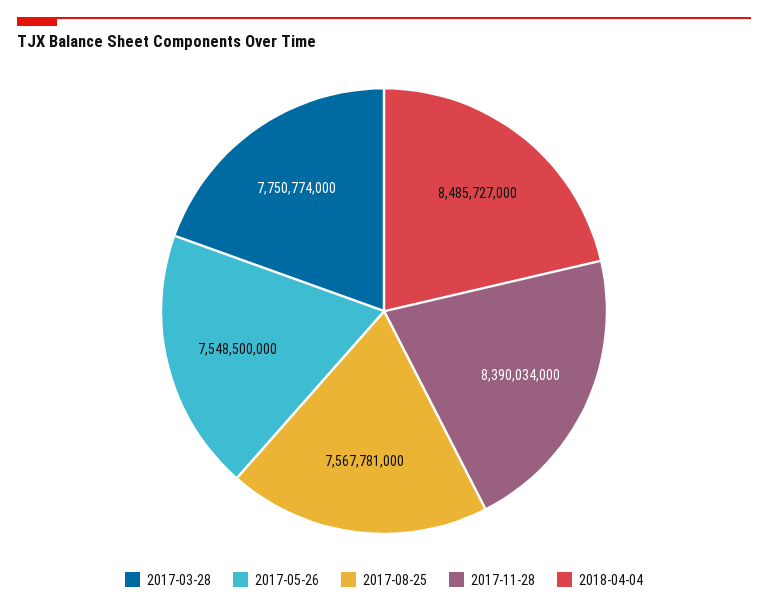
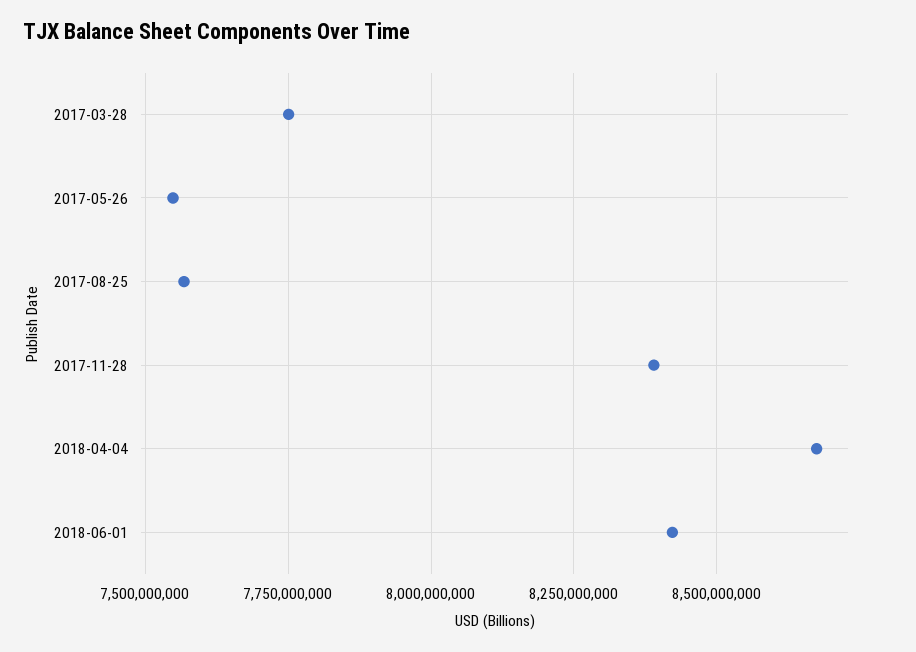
2018-04-04: 8485727000 -> 8675000000
2018-06-01: none -> 8425000000

